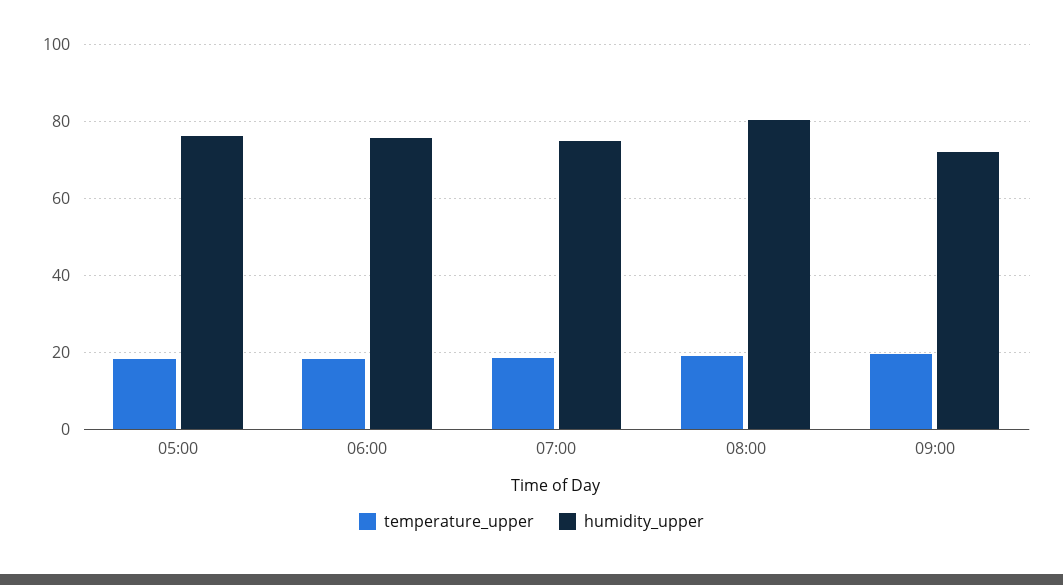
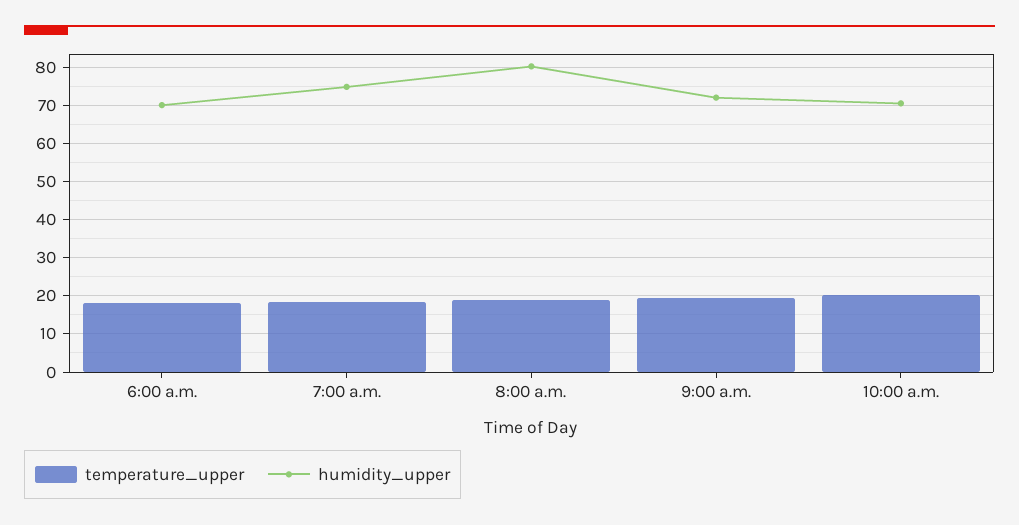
temperature_upper, 05:00: 18 -> none
humidity_upper, 05:00: 76 -> none
humidity_upper, 06:00: 76 -> 70
temperature_upper, 10:00 a.m.: none -> 20
humidity_upper, 10:00 a.m.: none -> 70

